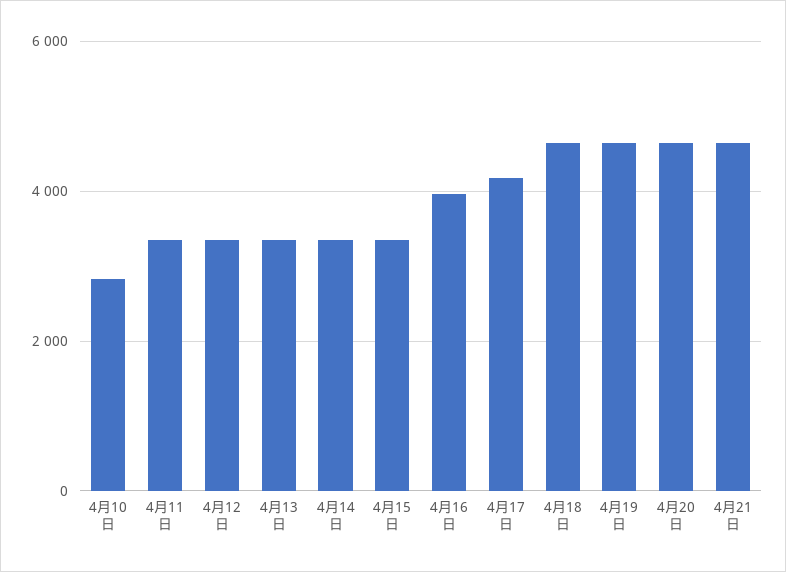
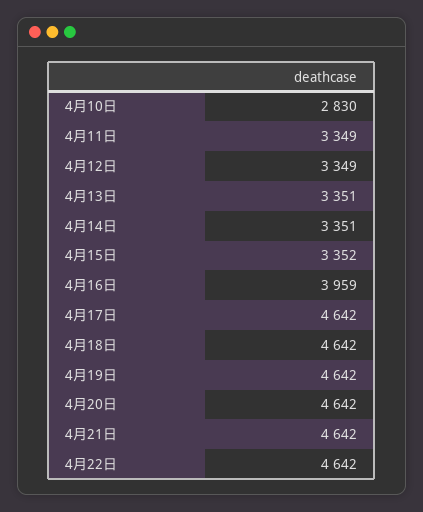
4月17日: 4200 -> 4642
4月22日: none -> 4642

